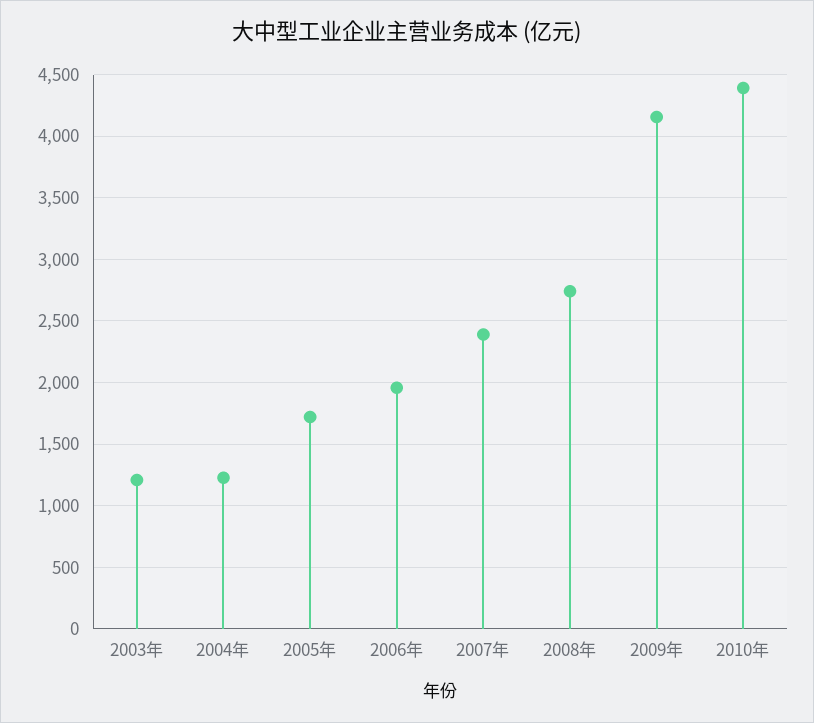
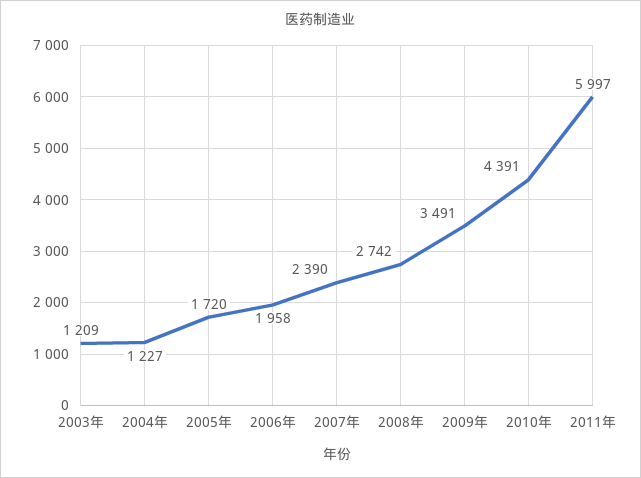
2009年: 4150 -> 3491
2011年: none -> 5997

